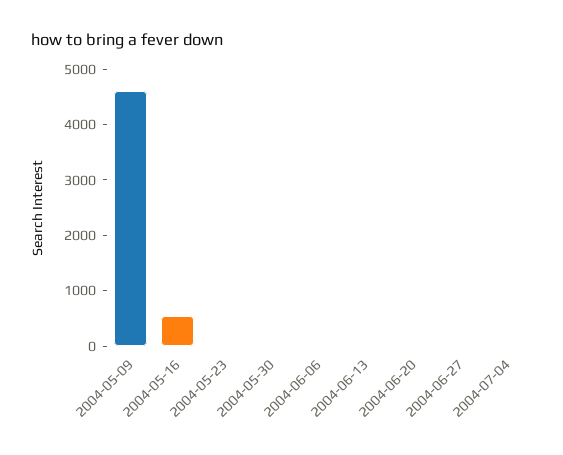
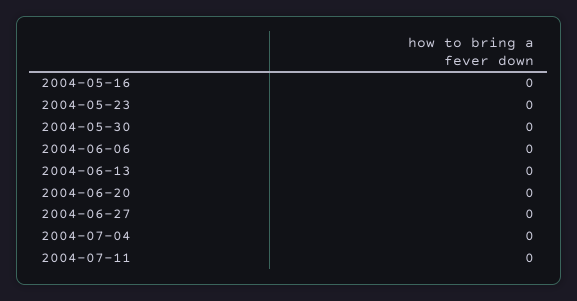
2004-05-09: 4600 -> none
2004-05-16: 600 -> 0
2004-07-11: none -> 0

